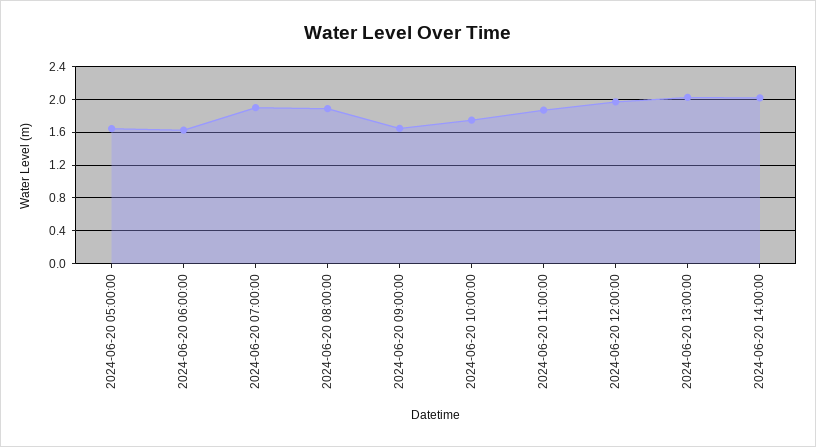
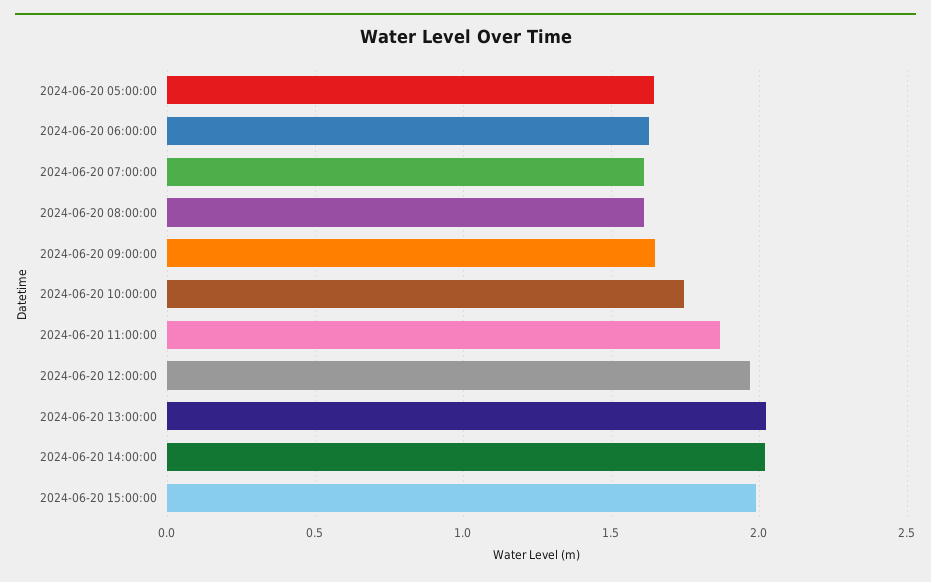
2024-06-20 07:00:00: 1.9 -> 1.6
2024-06-20 08:00:00: 1.9 -> 1.6
2024-06-20 15:00:00: none -> 2

